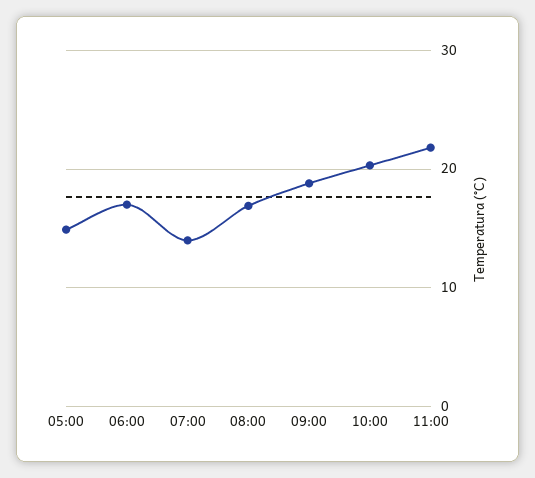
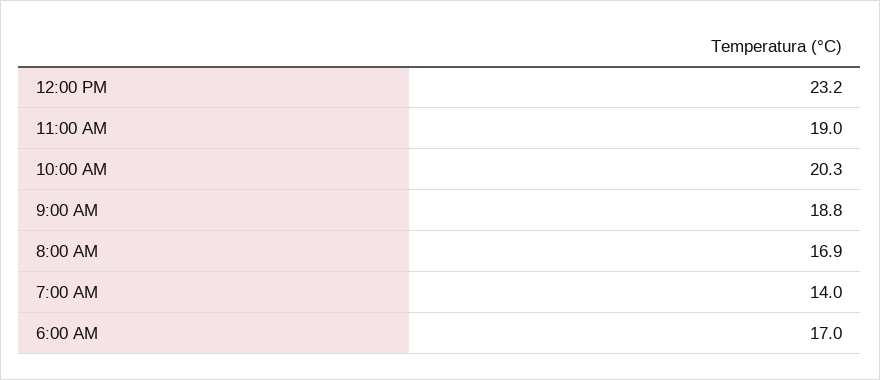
05:00: 15 -> none
11:00: 22 -> 19
12:00 PM: none -> 23.2

